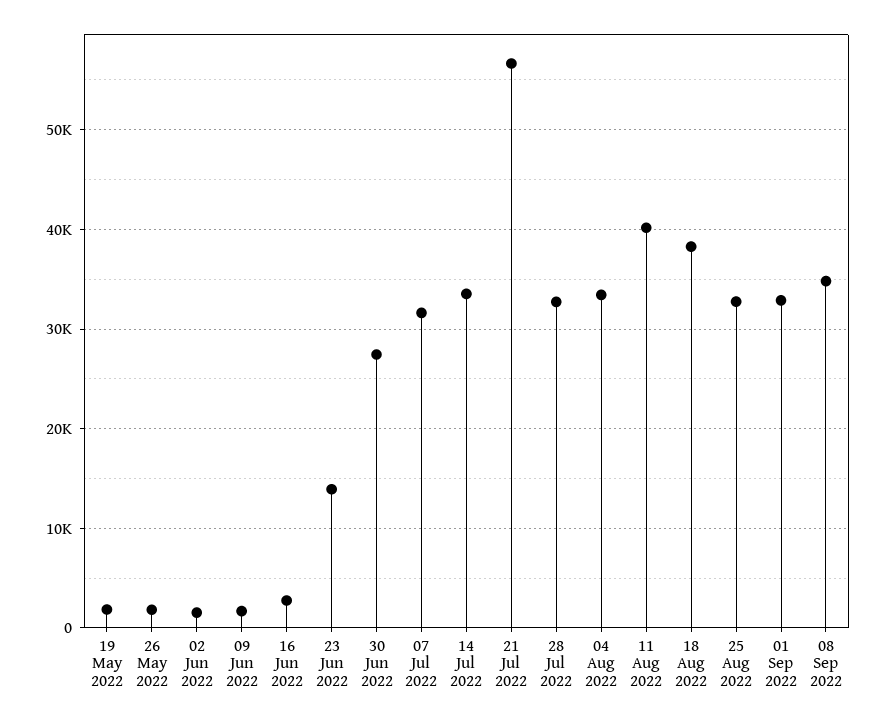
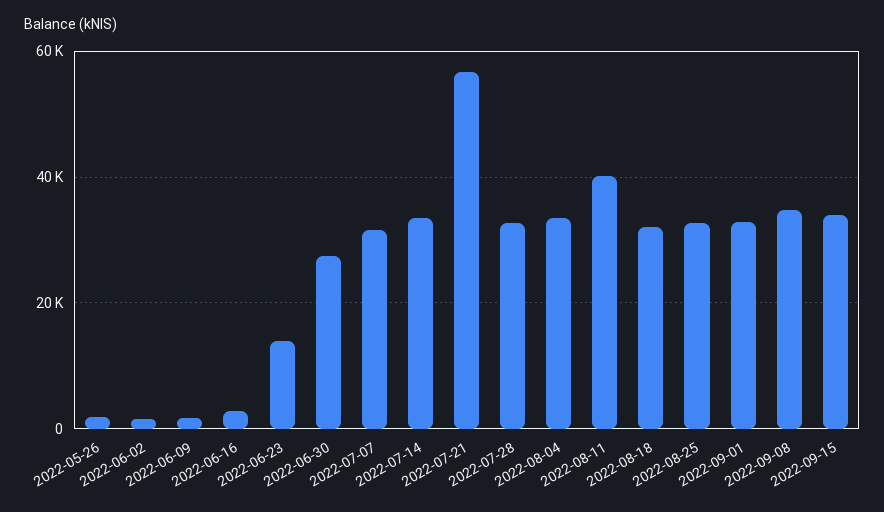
19 May 2022: 2000 -> none
18 Aug 2022: 38000 -> 32000
2022-09-15: none -> 34000

